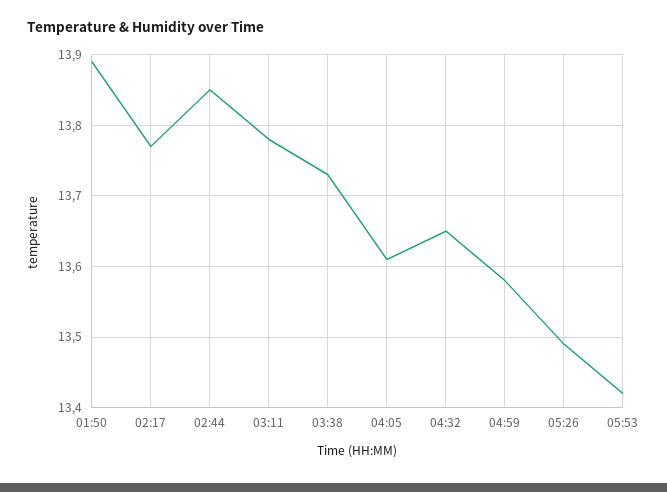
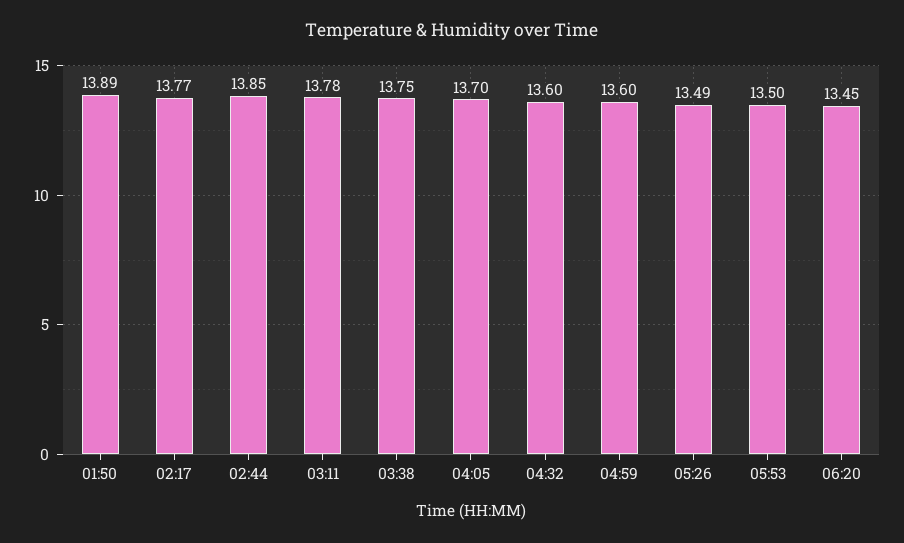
03:38: 13.73 -> 13.75
04:05: 13.61 -> 13.7
04:32: 13.65 -> 13.6
04:59: 13.58 -> 13.6
05:53: 13.42 -> 13.5
06:20: none -> 13.45

